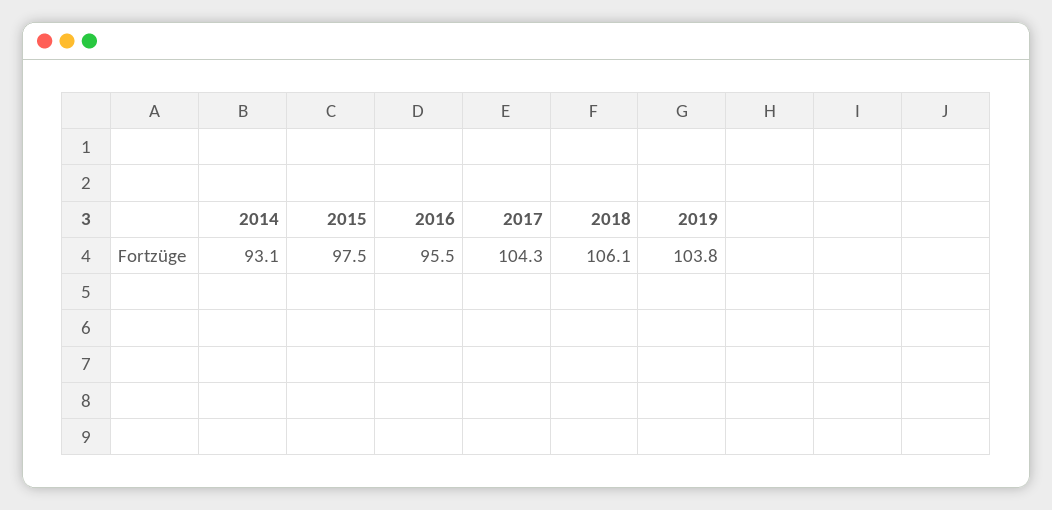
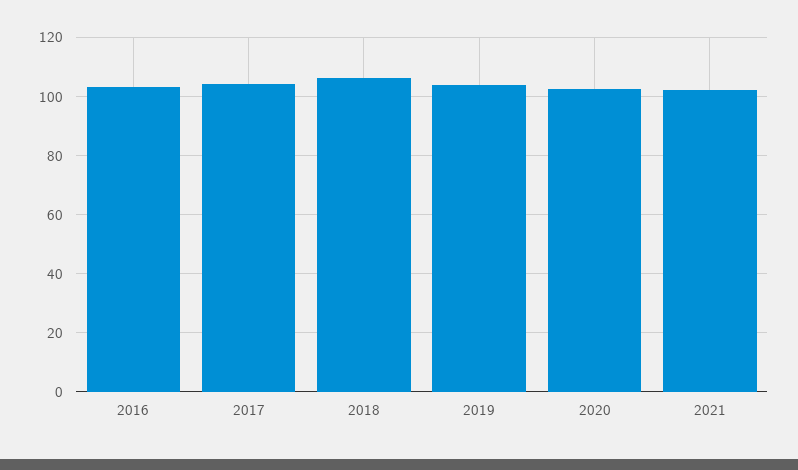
2014: 93.1 -> none
2015: 97.5 -> none
2016: 95.5 -> 102.5
2020: none -> 102.5
2021: none -> 102.5

